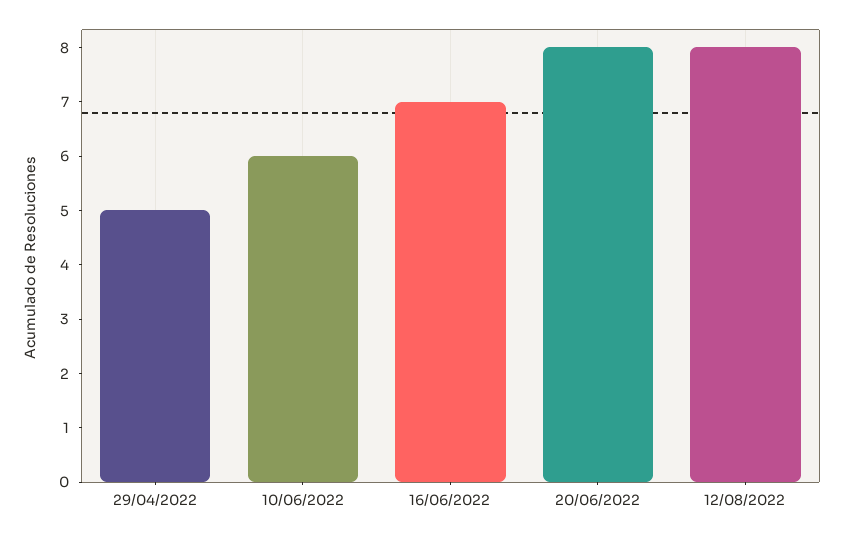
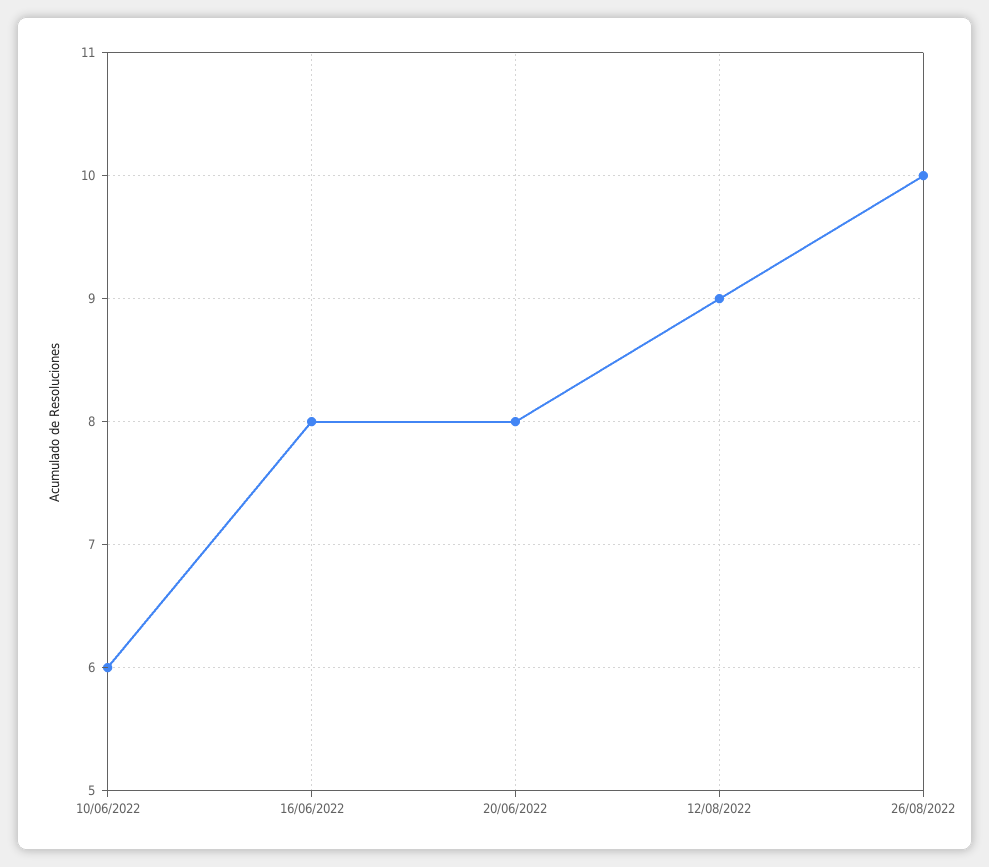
29/04/2022: 5 -> none
16/06/2022: 7 -> 8
12/08/2022: 8 -> 9
26/08/2022: none -> 10

